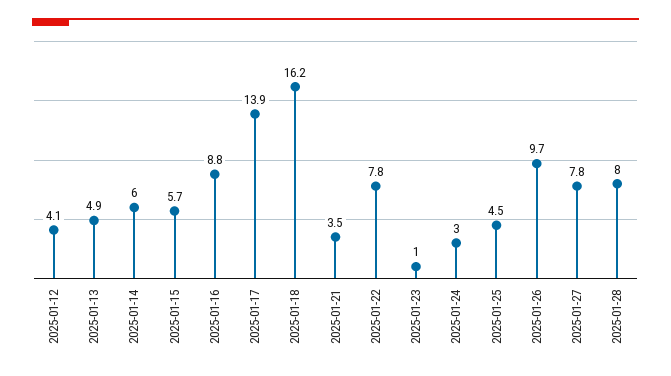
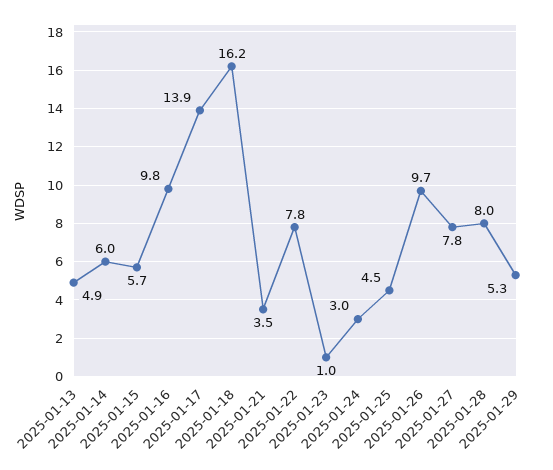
2025-01-12: 4.1 -> none
2025-01-16: 8.8 -> 9.8
2025-01-29: none -> 5.3

